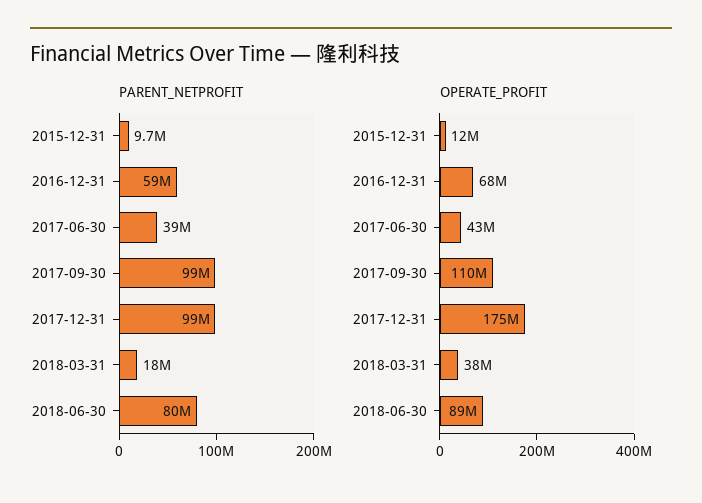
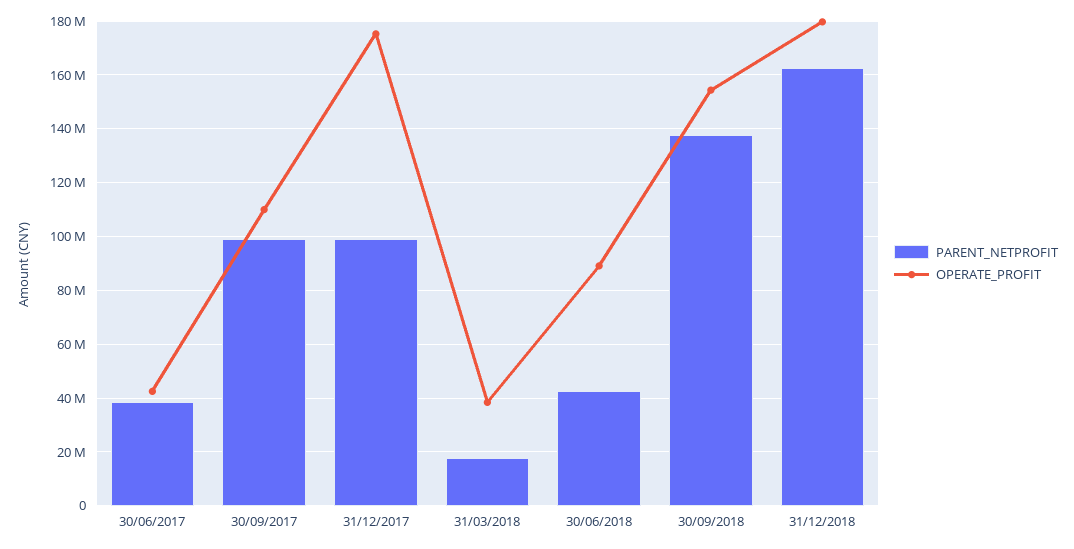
PARENT_NETPROFIT, 2015-12-31: 9700000 -> none
PARENT_NETPROFIT, 2016-12-31: 59000000 -> none
PARENT_NETPROFIT, 2018-06-30: 80000000 -> 42500000
OPERATE_PROFIT, 2015-12-31: 12000000 -> none
OPERATE_PROFIT, 2016-12-31: 68000000 -> none
PARENT_NETPROFIT, 30/09/2018: none -> 137500000
OPERATE_PROFIT, 30/09/2018: none -> 155000000
PARENT_NETPROFIT, 31/12/2018: none -> 162500000
OPERATE_PROFIT, 31/12/2018: none -> 180000000

